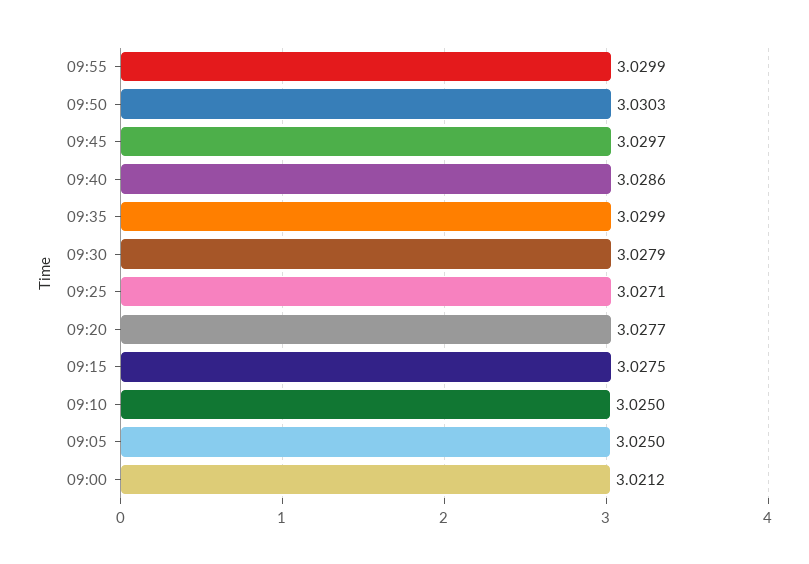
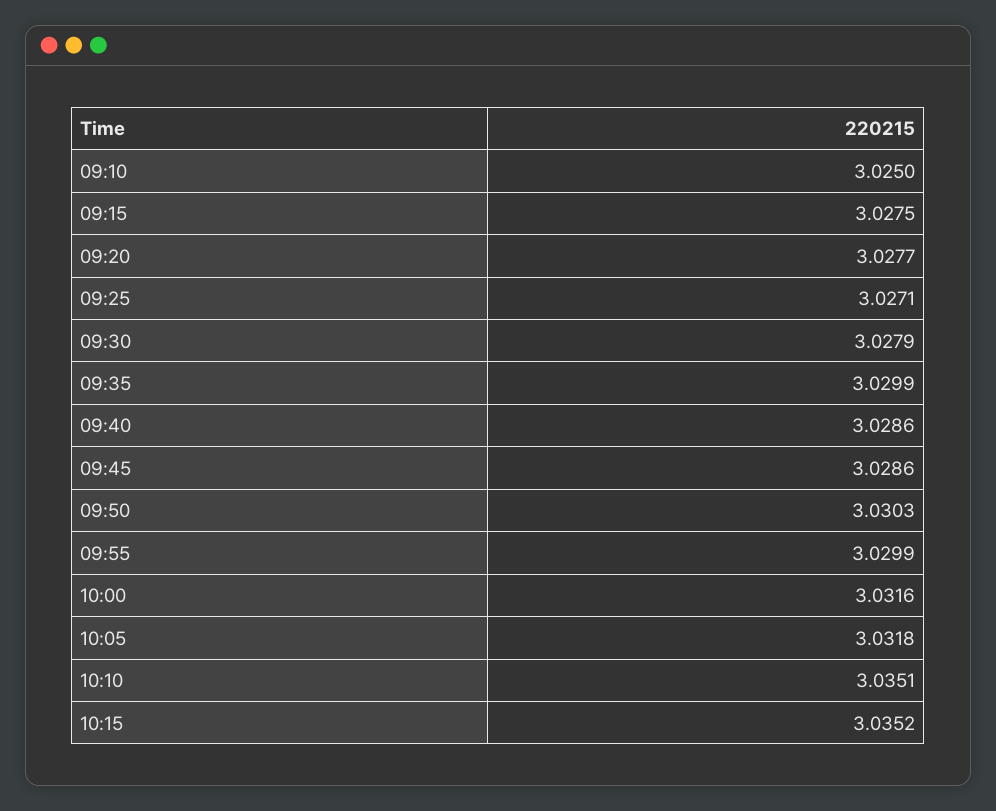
09:45: 3.0297 -> 3.0286
09:05: 3.025 -> none
09:00: 3.0212 -> none
10:00: none -> 3.0316
10:05: none -> 3.0318
10:10: none -> 3.0351
10:15: none -> 3.0352

